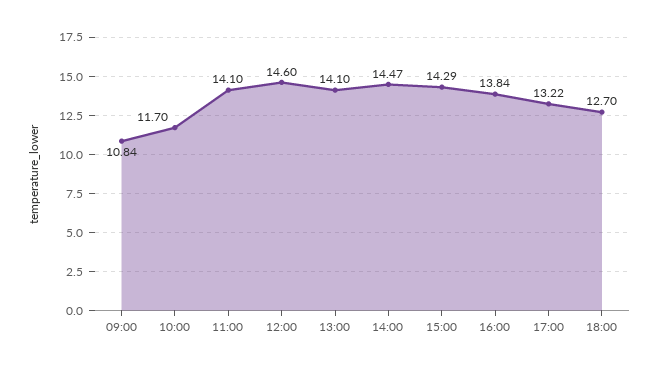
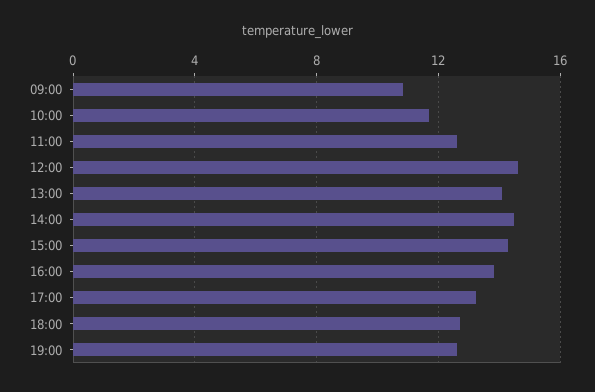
11:00: 14.1 -> 12.5
19:00: none -> 12.5

